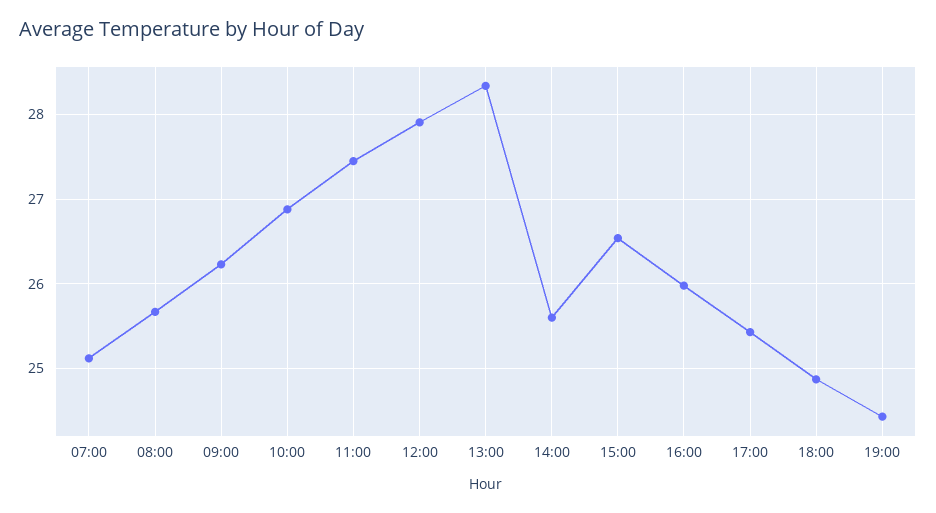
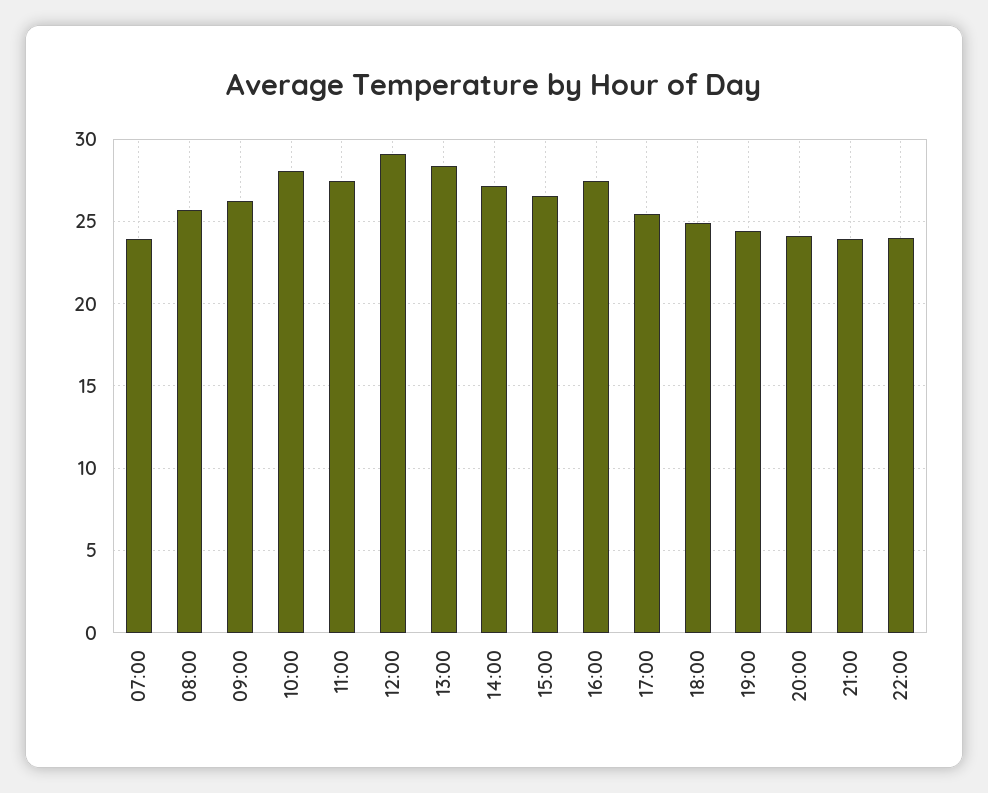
07:00: 25.1 -> 24
10:00: 26.9 -> 28
12:00: 27.9 -> 29
14:00: 25.6 -> 27
16:00: 26 -> 27.5
20:00: none -> 24
21:00: none -> 24
22:00: none -> 24

